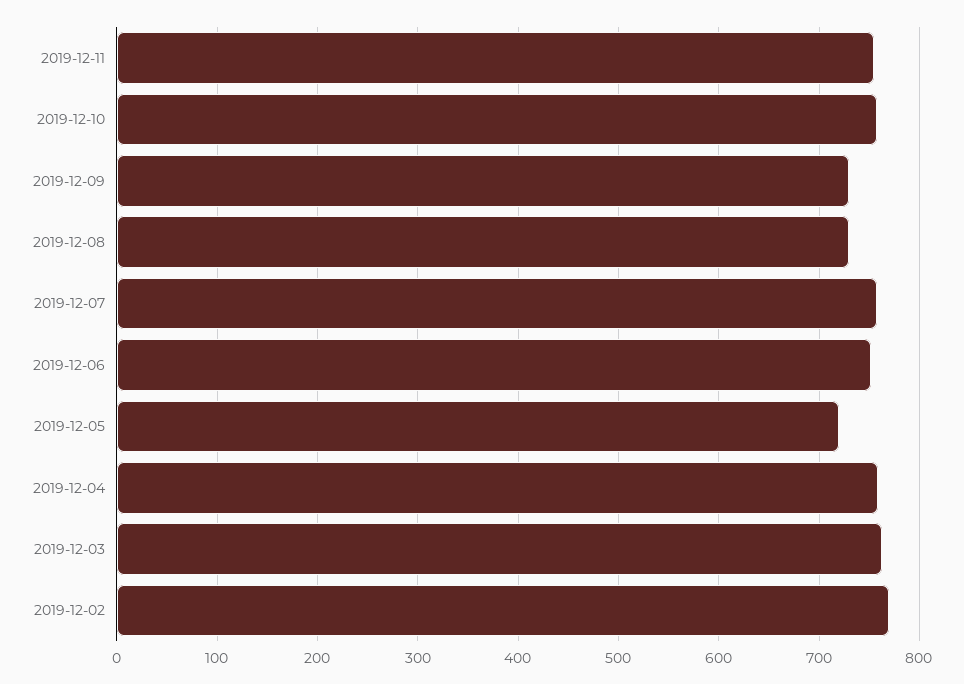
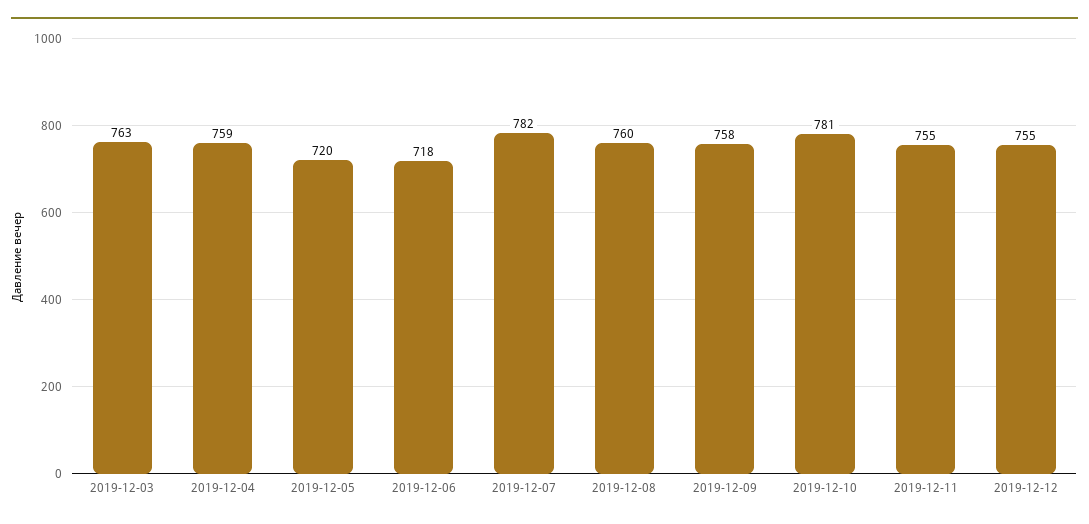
2019-12-10: 760 -> 781
2019-12-09: 730 -> 758
2019-12-08: 730 -> 760
2019-12-07: 760 -> 782
2019-12-06: 750 -> 718
2019-12-02: 770 -> none
2019-12-12: none -> 755

